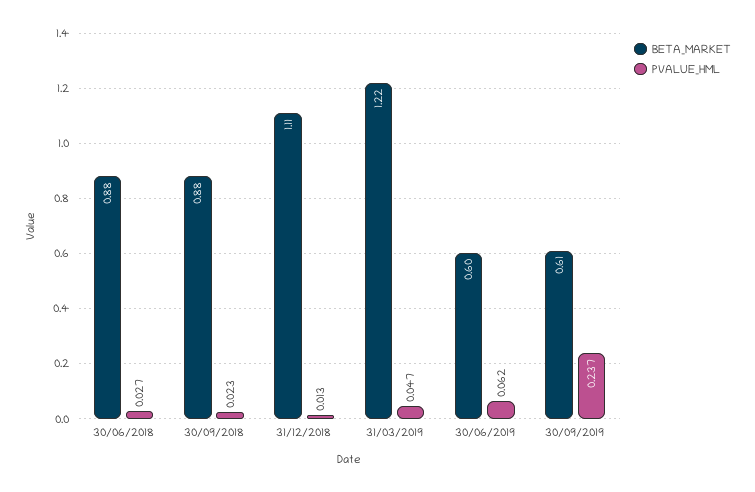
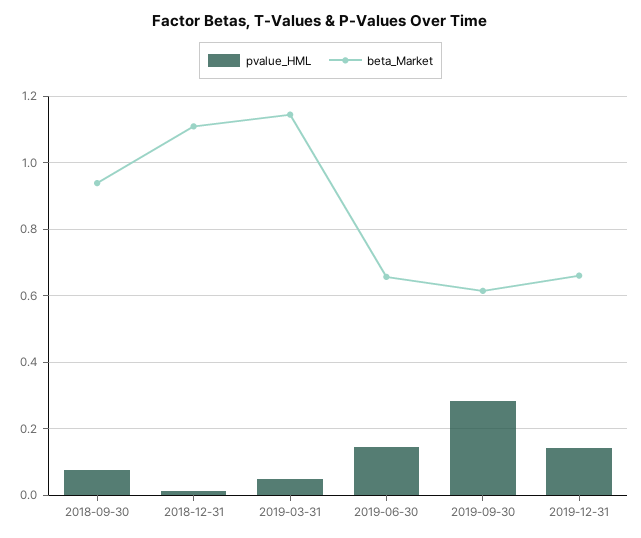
BETA_MARKET, 30/06/2018: 0.88 -> none
PVALUE_HML, 30/06/2018: 0.027 -> none
BETA_MARKET, 30/09/2018: 0.88 -> 0.94
PVALUE_HML, 30/09/2018: 0.023 -> 0.08
BETA_MARKET, 31/03/2019: 1.22 -> 1.14
BETA_MARKET, 30/06/2019: 0.6 -> 0.66
PVALUE_HML, 30/06/2019: 0.062 -> 0.14
PVALUE_HML, 30/09/2019: 0.237 -> 0.28
PVALUE_HML, 2019-12-31: none -> 0.14
BETA_MARKET, 2019-12-31: none -> 0.66

